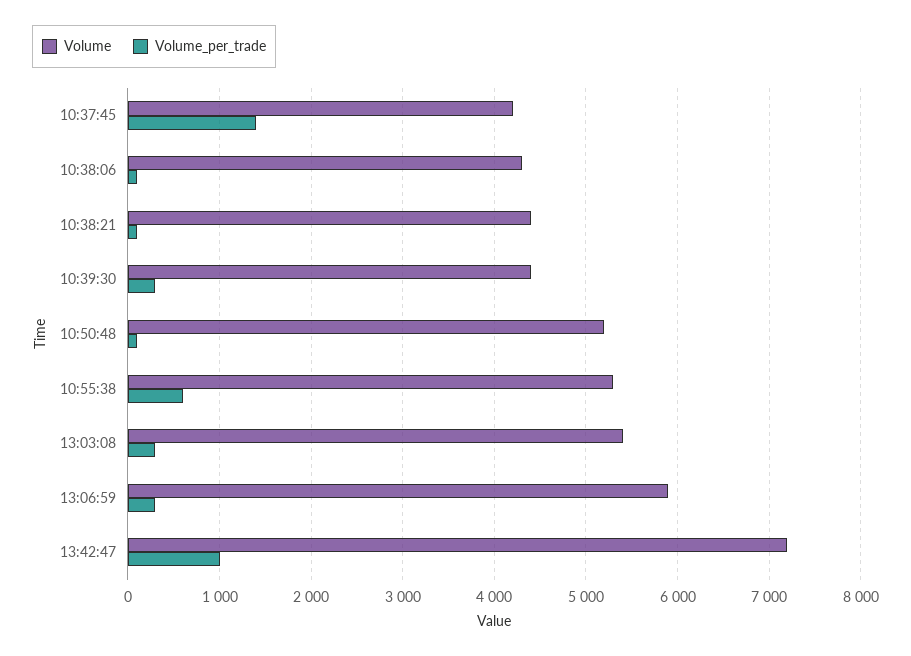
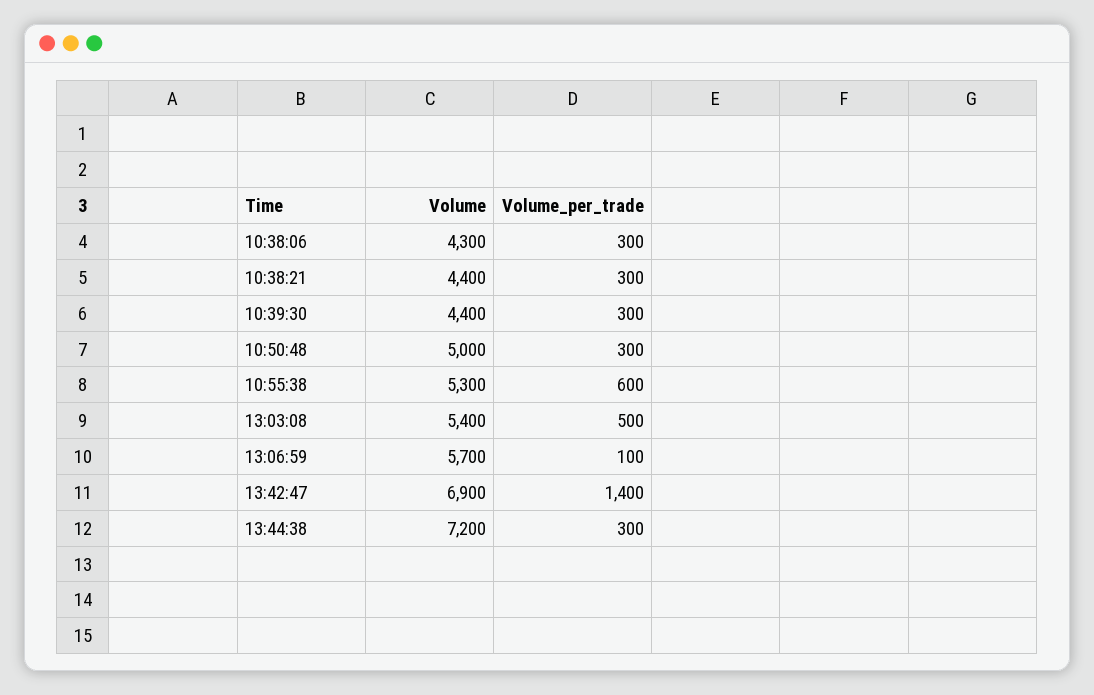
Volume, 10:37:45: 4200 -> none
Volume_per_trade, 10:37:45: 1400 -> none
Volume_per_trade, 10:38:06: 100 -> 300
Volume_per_trade, 10:38:21: 100 -> 300
Volume, 10:50:48: 5200 -> 5000
Volume_per_trade, 10:50:48: 100 -> 300
Volume_per_trade, 13:03:08: 300 -> 500
Volume, 13:06:59: 5900 -> 5700
Volume_per_trade, 13:06:59: 300 -> 100
Volume, 13:42:47: 7200 -> 6900
Volume_per_trade, 13:42:47: 1000 -> 1400
Volume, 13:44:38: none -> 7200
Volume_per_trade, 13:44:38: none -> 300

